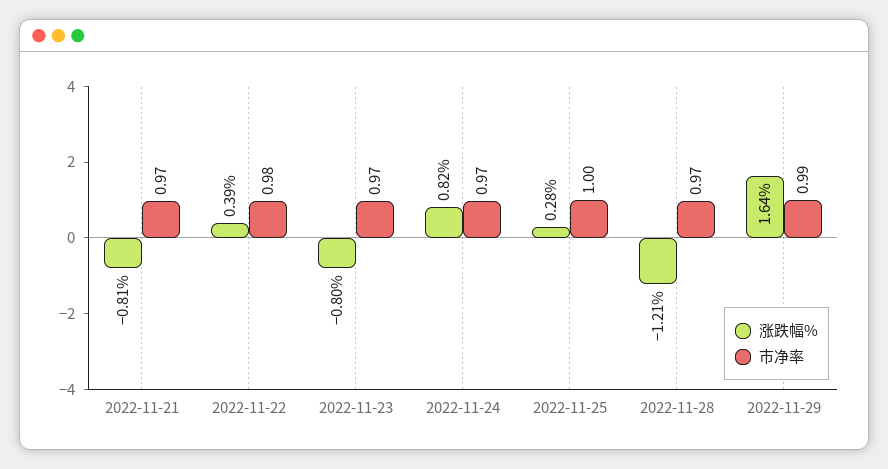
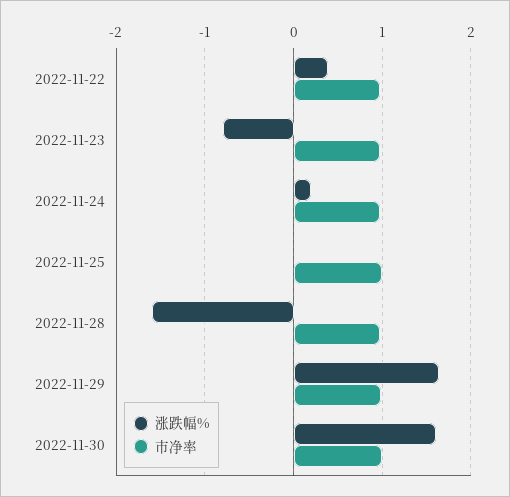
涨跌幅%, 2022-11-21: -0.81 -> none
市净率, 2022-11-21: 0.97 -> none
涨跌幅%, 2022-11-24: 0.82 -> 0.2
涨跌幅%, 2022-11-25: 0.28 -> 0
涨跌幅%, 2022-11-28: -1.21 -> -1.6
涨跌幅%, 2022-11-30: none -> 1.6
市净率, 2022-11-30: none -> 1

